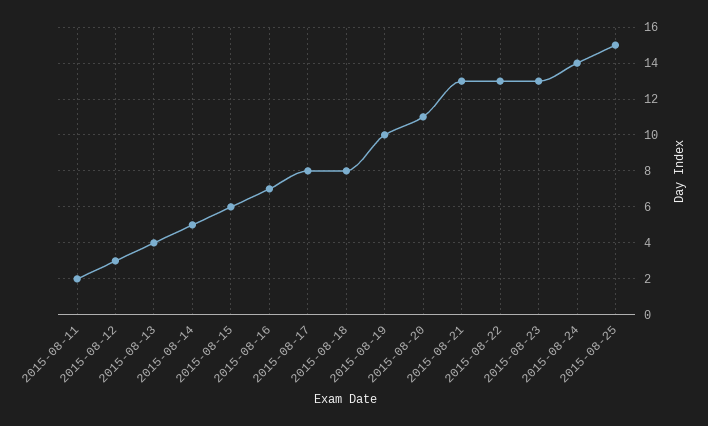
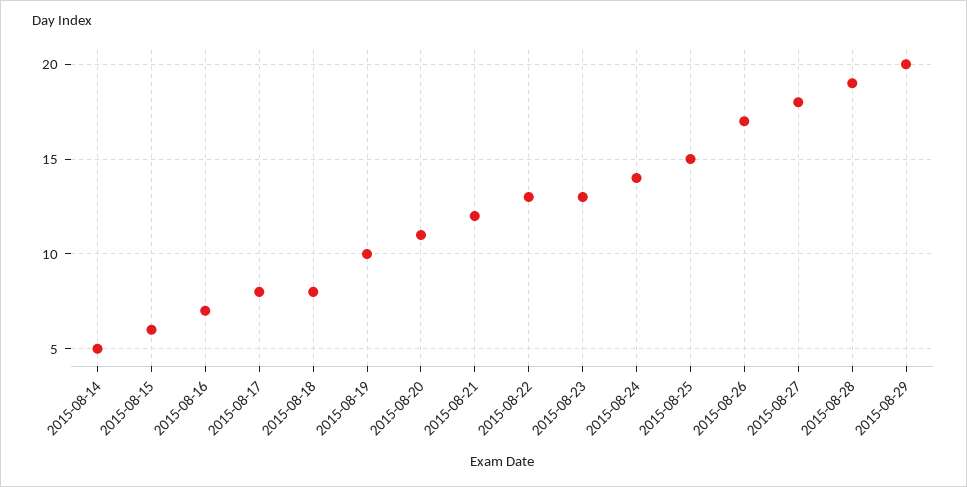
2015-08-11: 2 -> none
2015-08-12: 3 -> none
2015-08-13: 4 -> none
2015-08-21: 13 -> 12
2015-08-26: none -> 17
2015-08-27: none -> 18
2015-08-28: none -> 19
2015-08-29: none -> 20

